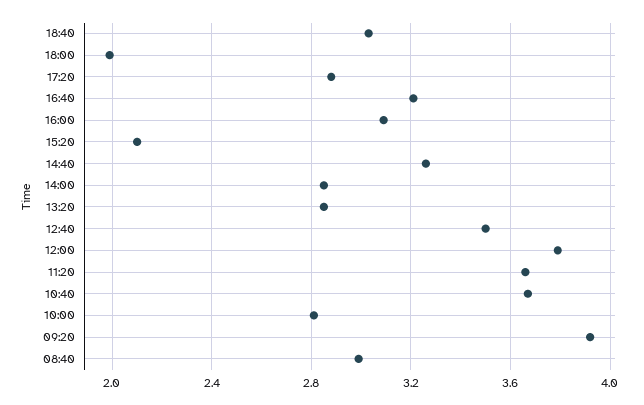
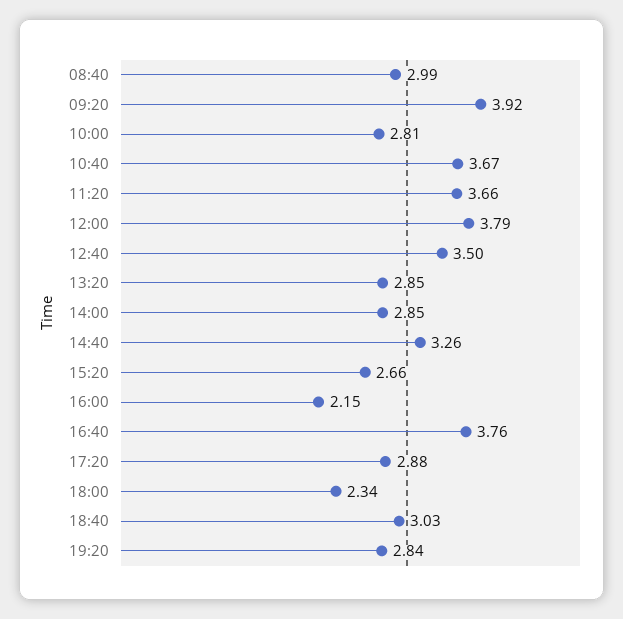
18:00: 2 -> 2.34
16:40: 3.2 -> 3.76
16:00: 3.1 -> 2.15
15:20: 2.1 -> 2.66
19:20: none -> 2.84

